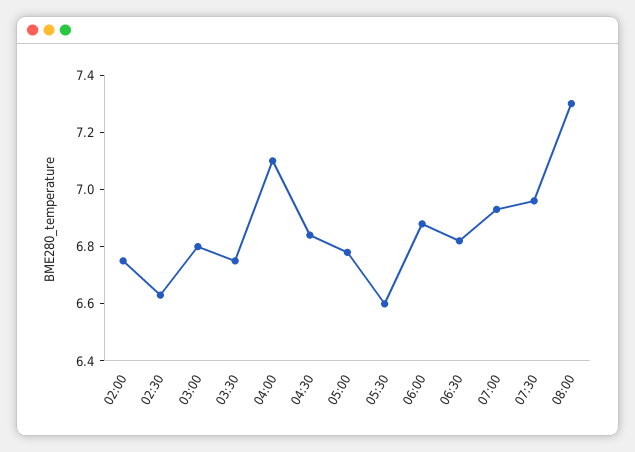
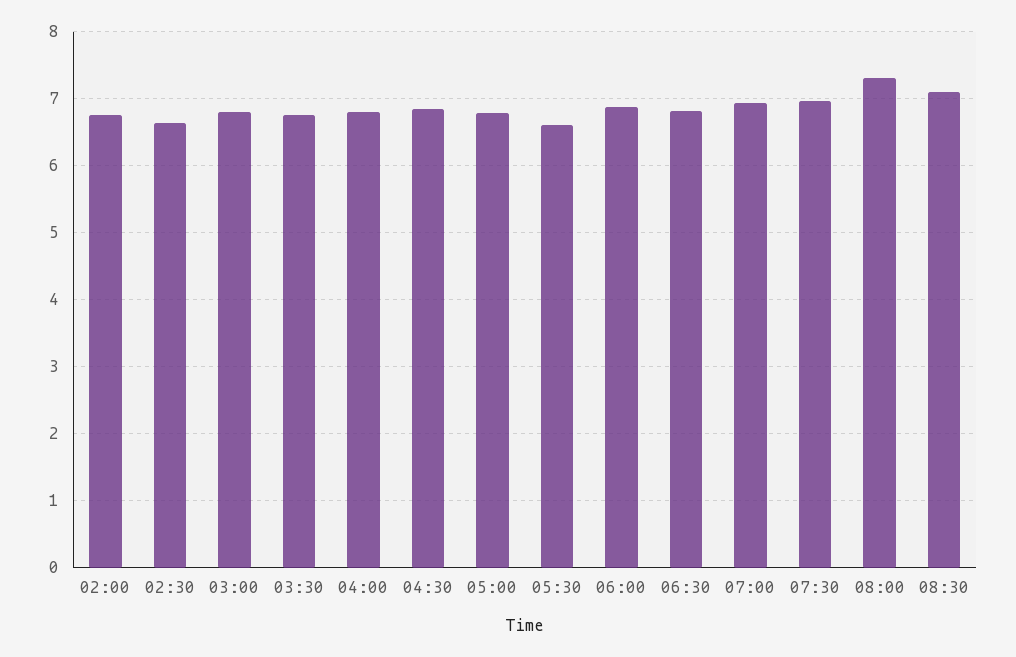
04:00: 7.1 -> 6.8
08:30: none -> 7.1

